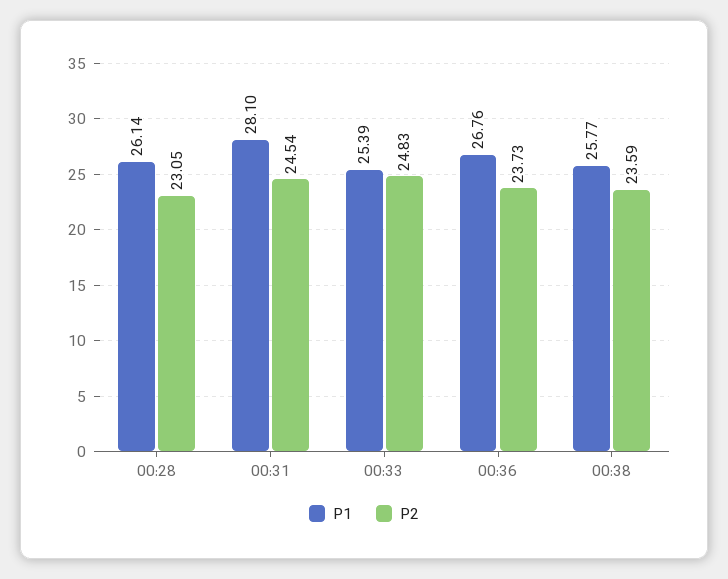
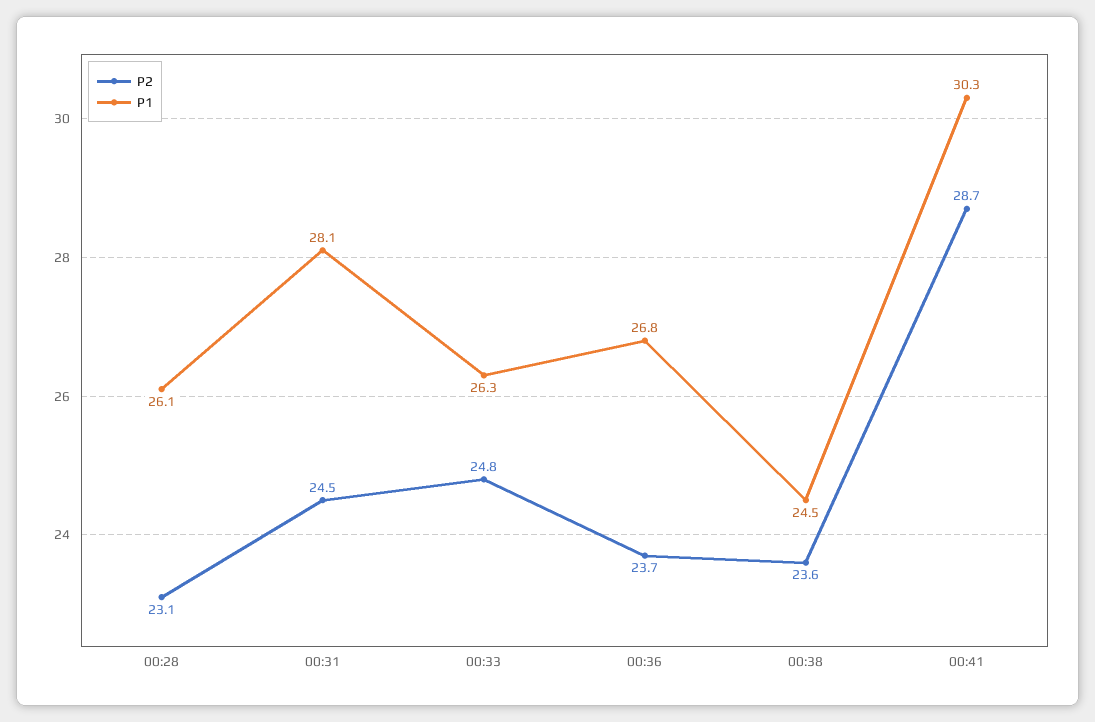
P1, 00:33: 25.39 -> 26.3
P1, 00:38: 25.77 -> 24.5
P2, 00:41: none -> 28.7
P1, 00:41: none -> 30.3

